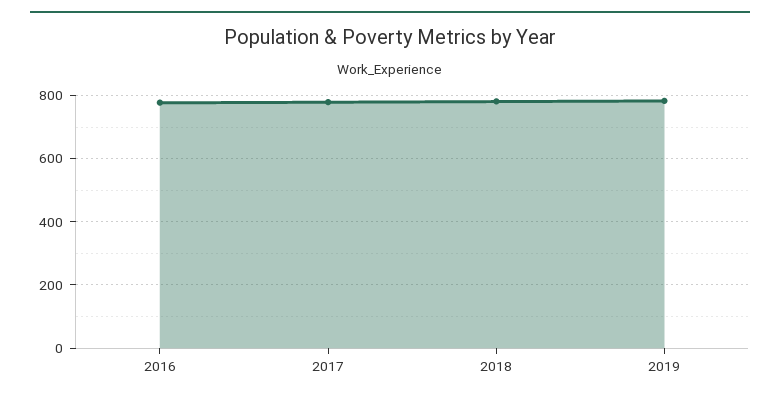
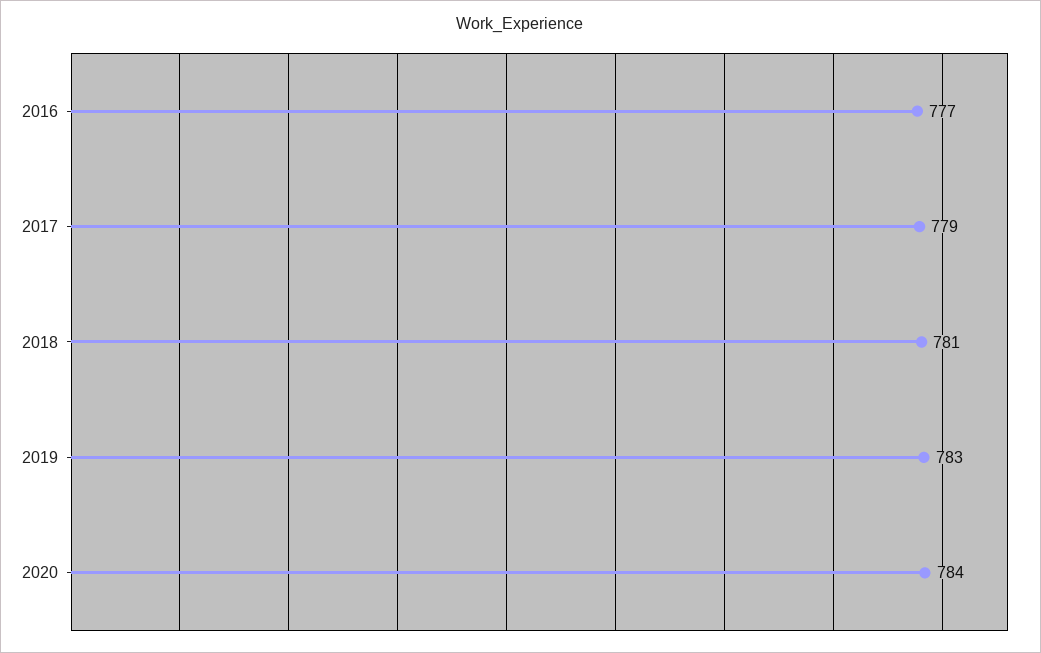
2020: none -> 784

